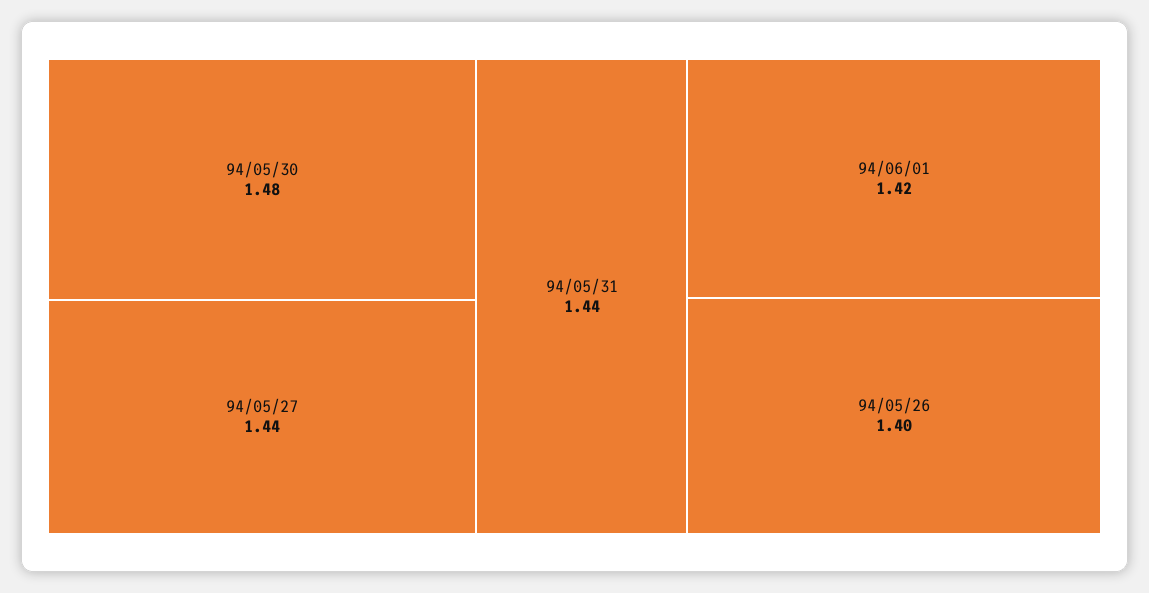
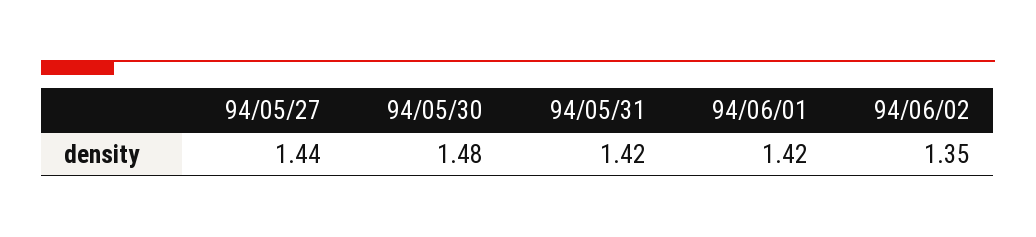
94/05/31: 1.44 -> 1.42
94/05/26: 1.4 -> none
94/06/02: none -> 1.35

